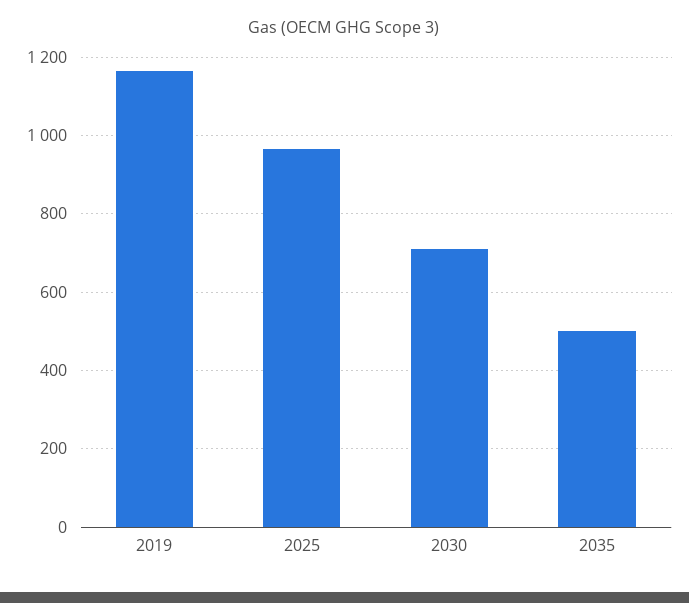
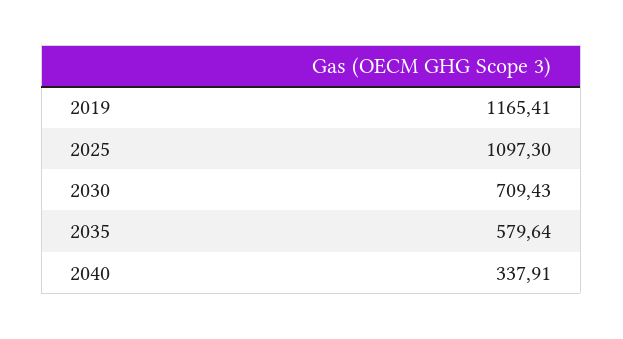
2025: 960 -> 1097.3
2035: 500 -> 579.64
2040: none -> 337.91

